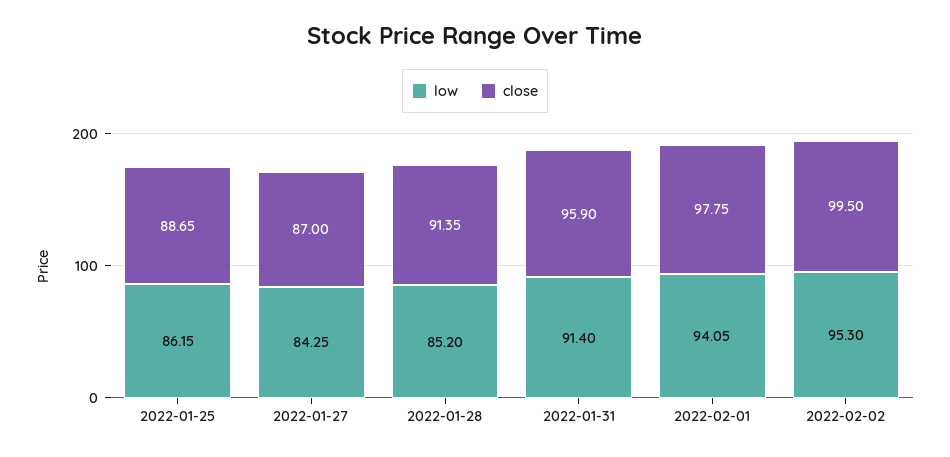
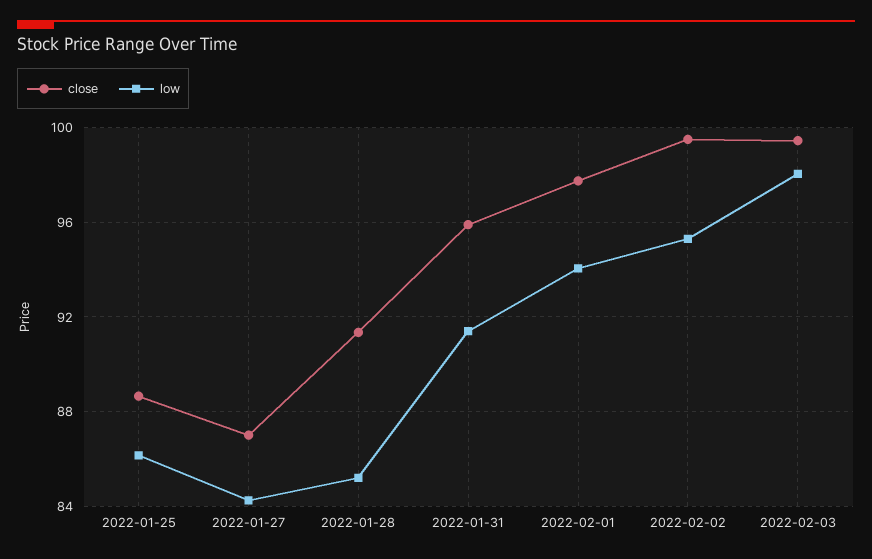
close, 2022-02-03: none -> 99.5
low, 2022-02-03: none -> 98

